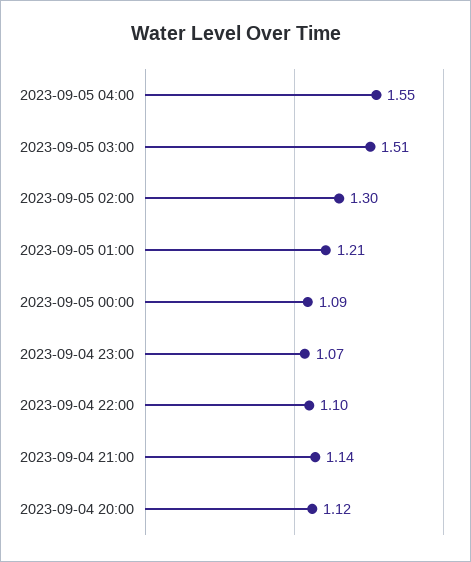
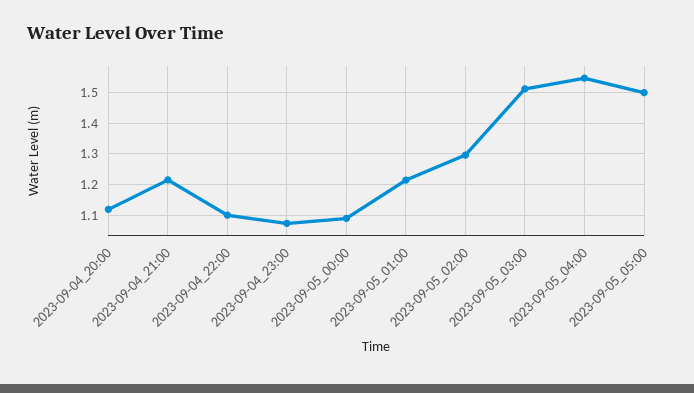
2023-09-04 21:00: 1.14 -> 1.22
2023-09-05_05:00: none -> 1.5

